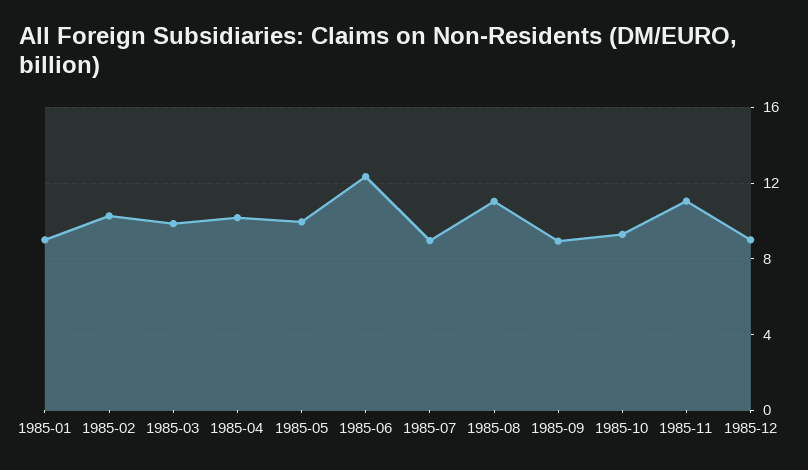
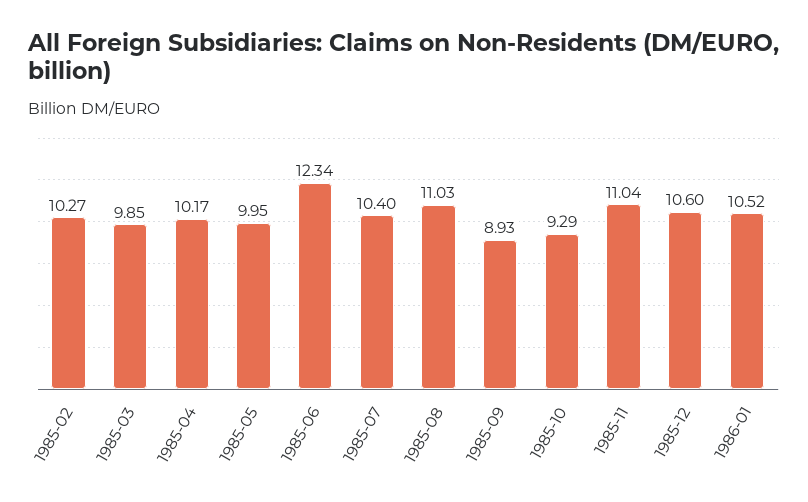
1985-01: 9 -> none
1985-07: 9 -> 10.4
1985-12: 9 -> 10.6
1986-01: none -> 10.52

